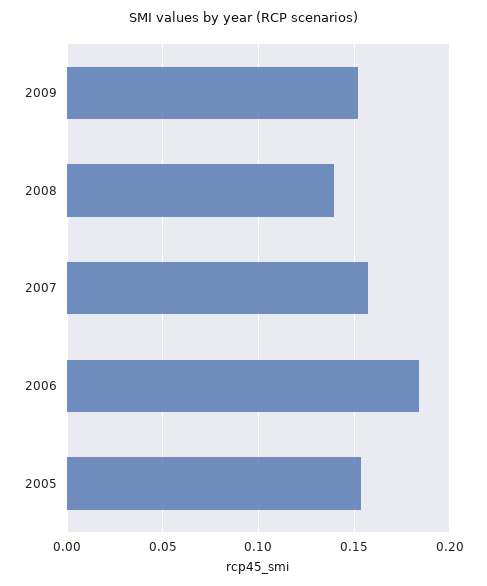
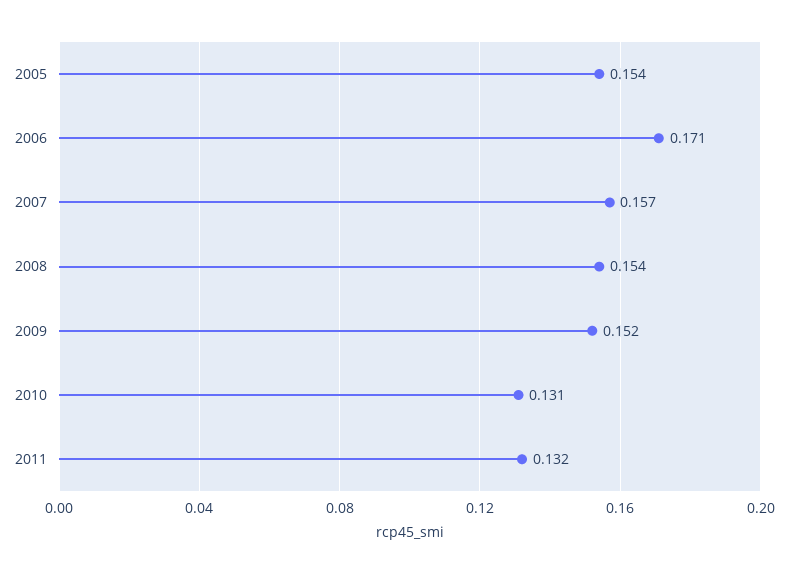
2008: 0.14 -> 0.154
2006: 0.185 -> 0.171
2010: none -> 0.131
2011: none -> 0.132

